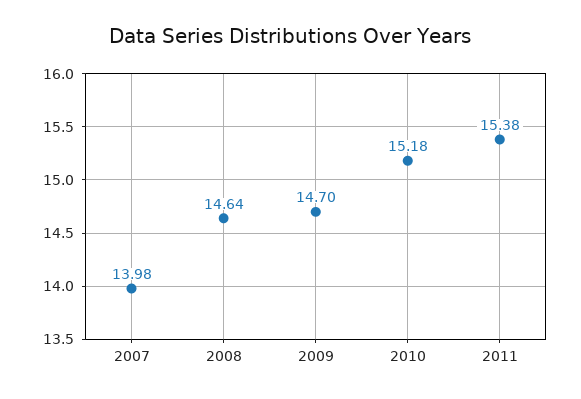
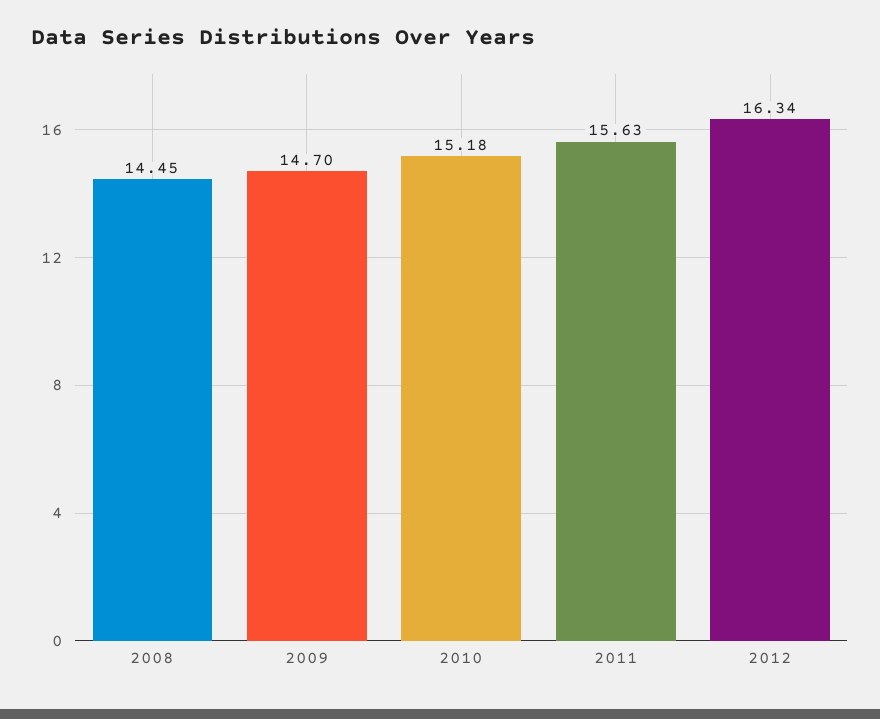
2007: 13.98 -> none
2008: 14.64 -> 14.45
2011: 15.38 -> 15.63
2012: none -> 16.34

